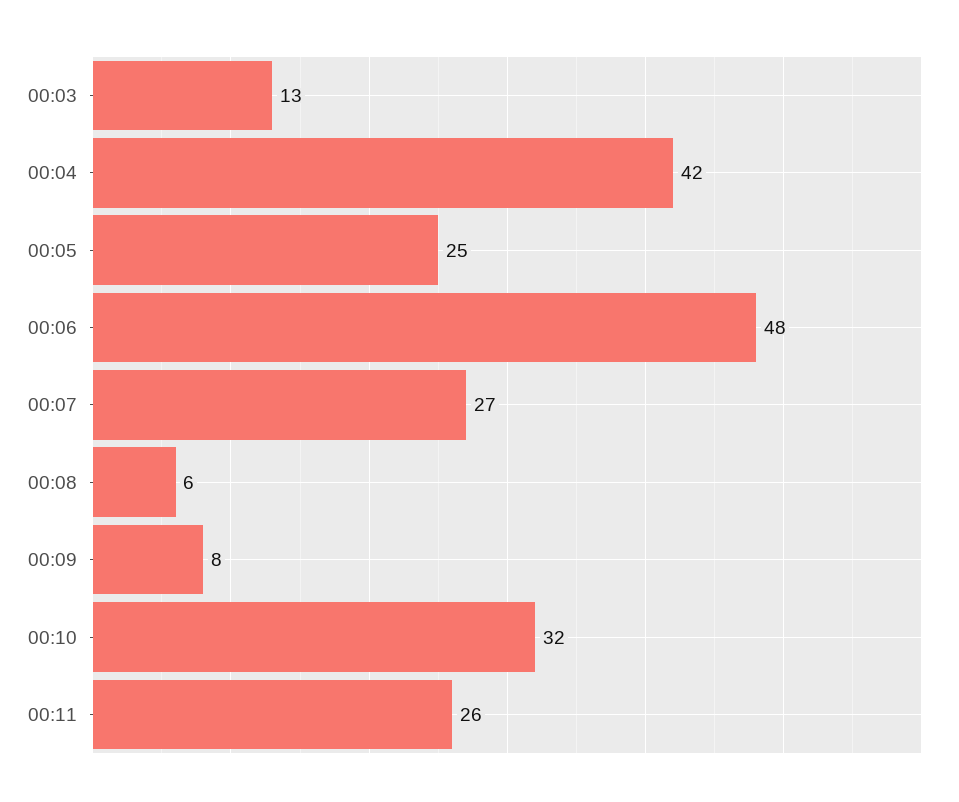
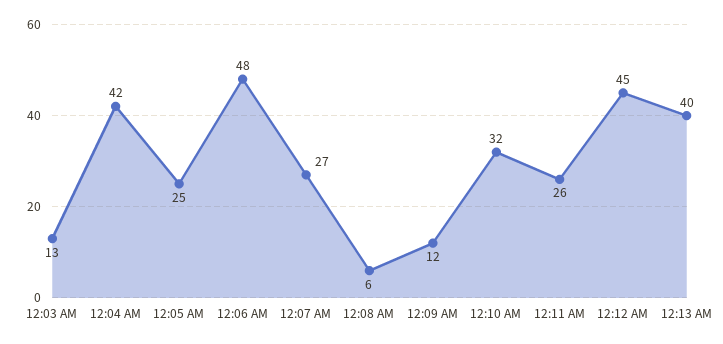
00:09: 8 -> 12
12:12 AM: none -> 45
12:13 AM: none -> 40

